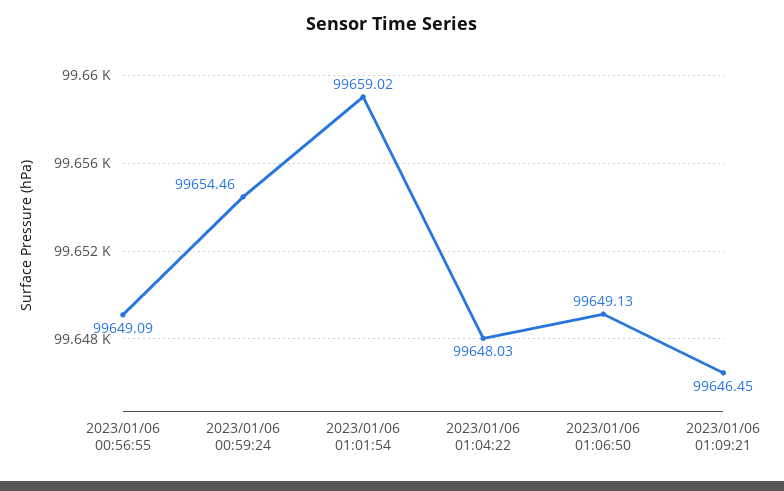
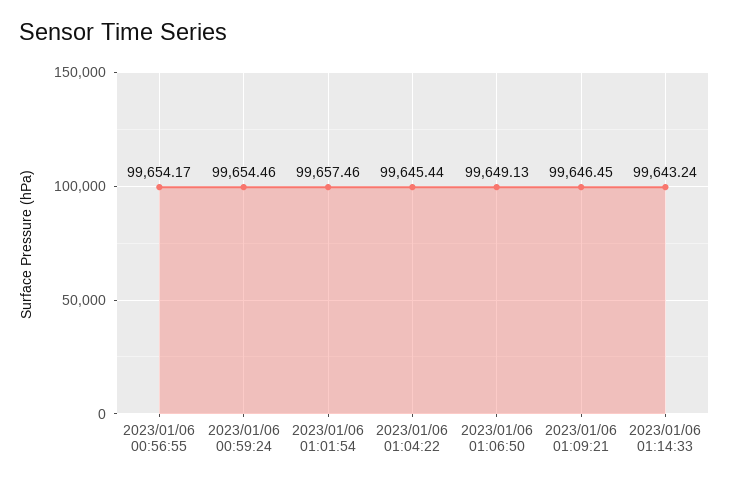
2023/01/06 00:56:55: 99649.09 -> 99654.17
2023/01/06 01:01:54: 99659.02 -> 99657.46
2023/01/06 01:04:22: 99648.03 -> 99645.44
2023/01/06 01:14:33: none -> 99643.24

